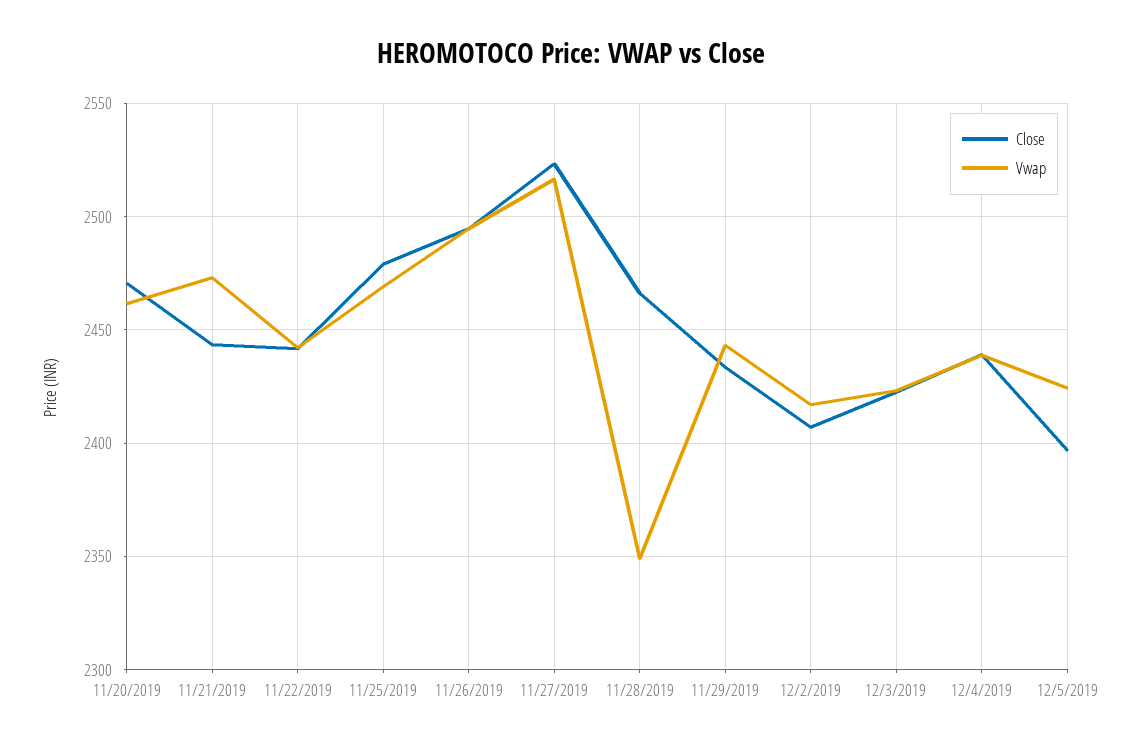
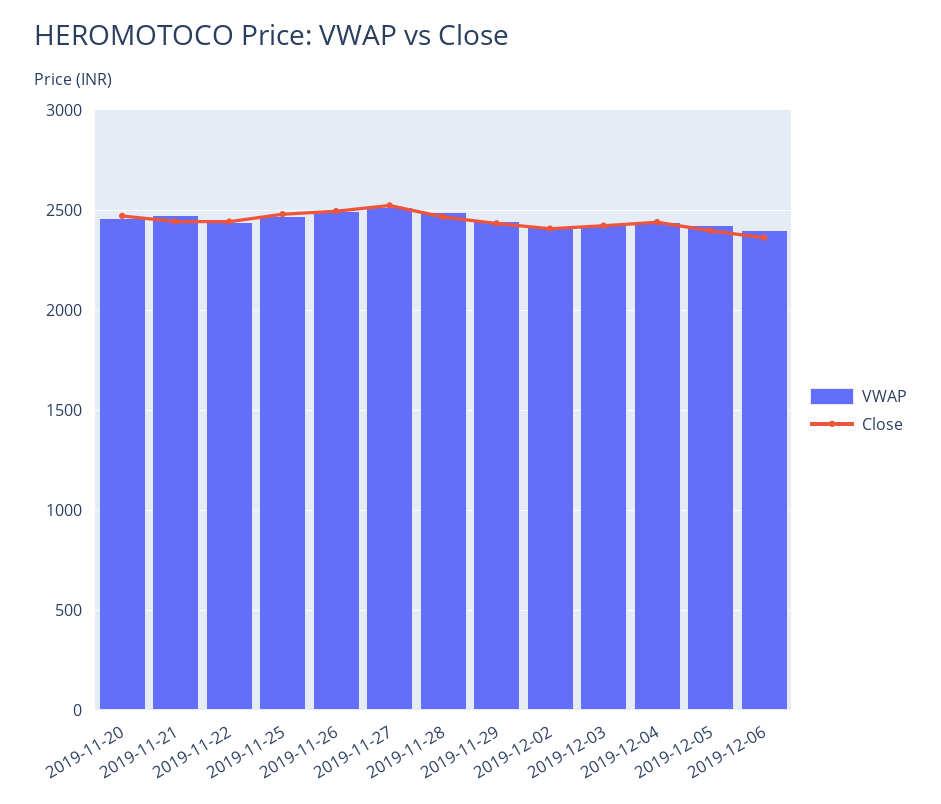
Vwap, 11/28/2019: 2350 -> 2500
Vwap, 2019-12-06: none -> 2400
Close, 2019-12-06: none -> 2350

